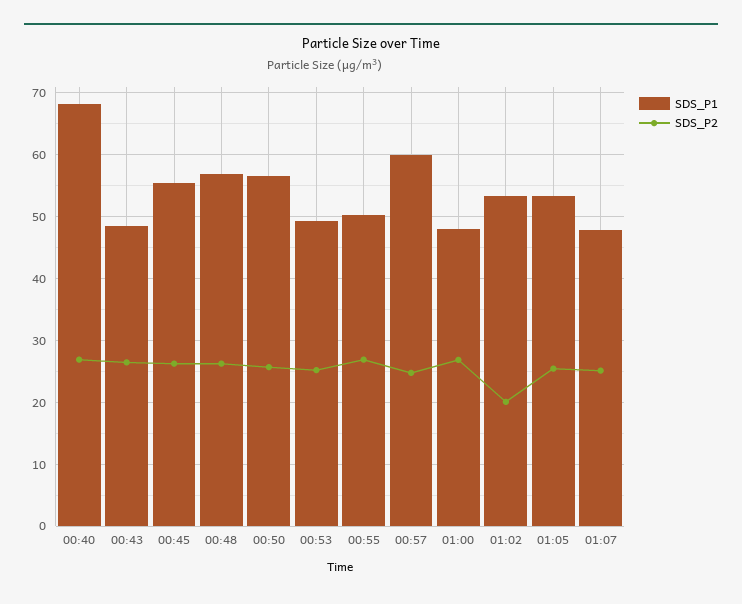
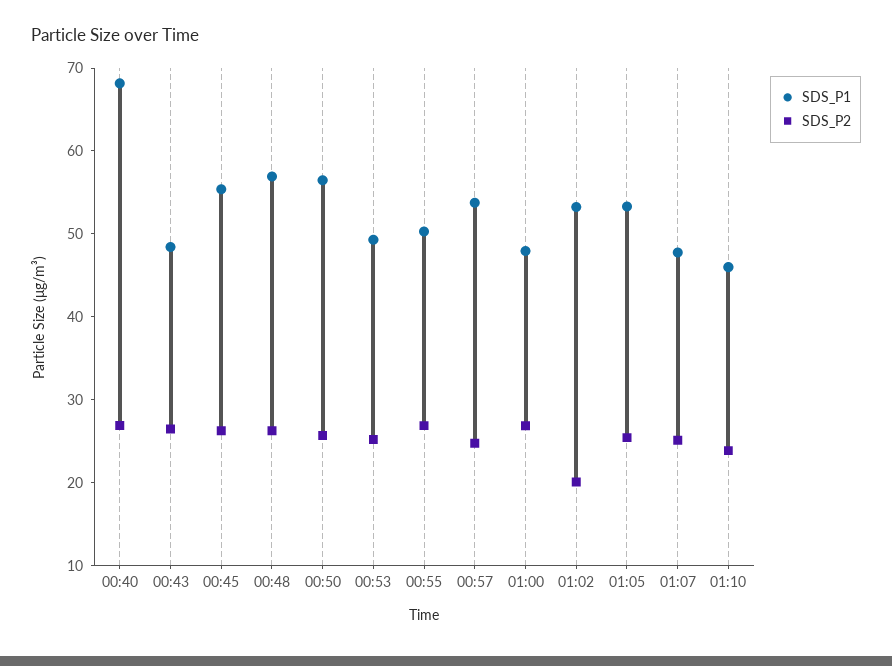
SDS_P1, 00:57: 60 -> 54
SDS_P1, 01:10: none -> 46
SDS_P2, 01:10: none -> 24

